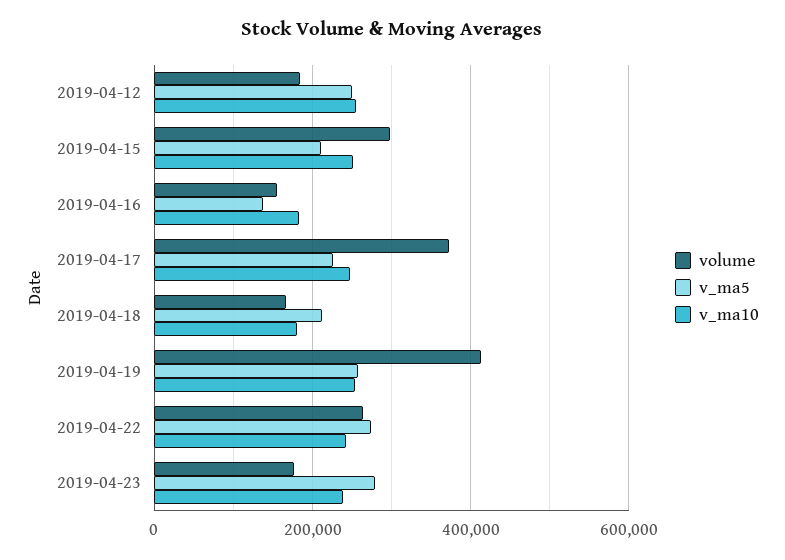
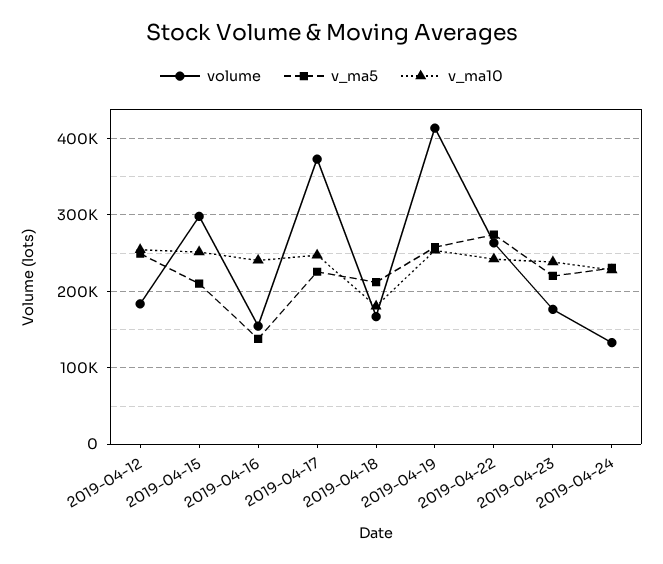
v_ma10, 2019-04-16: 180000 -> 240000
v_ma5, 2019-04-23: 280000 -> 220000
volume, 2019-04-24: none -> 130000
v_ma5, 2019-04-24: none -> 230000
v_ma10, 2019-04-24: none -> 230000

